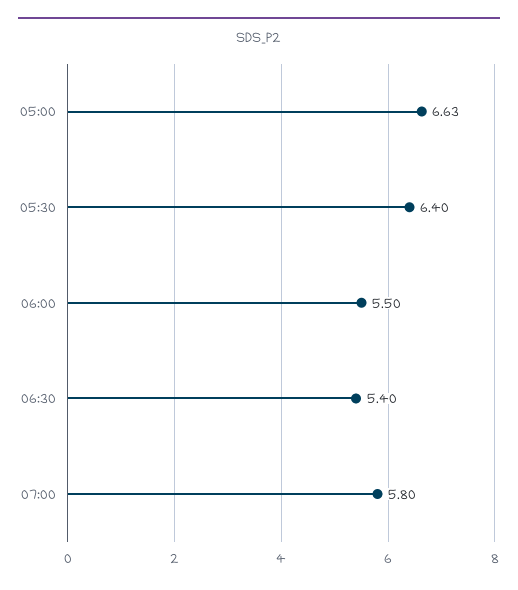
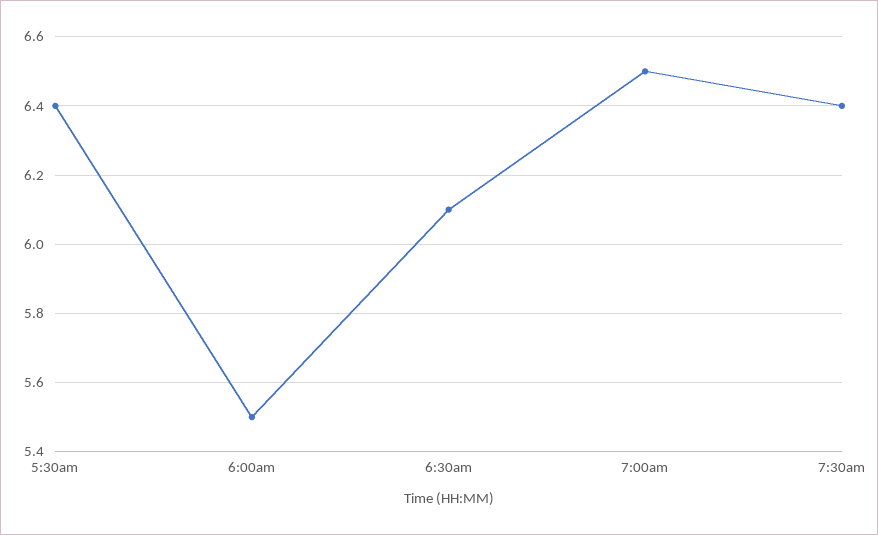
05:00: 6.63 -> none
06:30: 5.4 -> 6.1
07:00: 5.8 -> 6.5
7:30am: none -> 6.4

